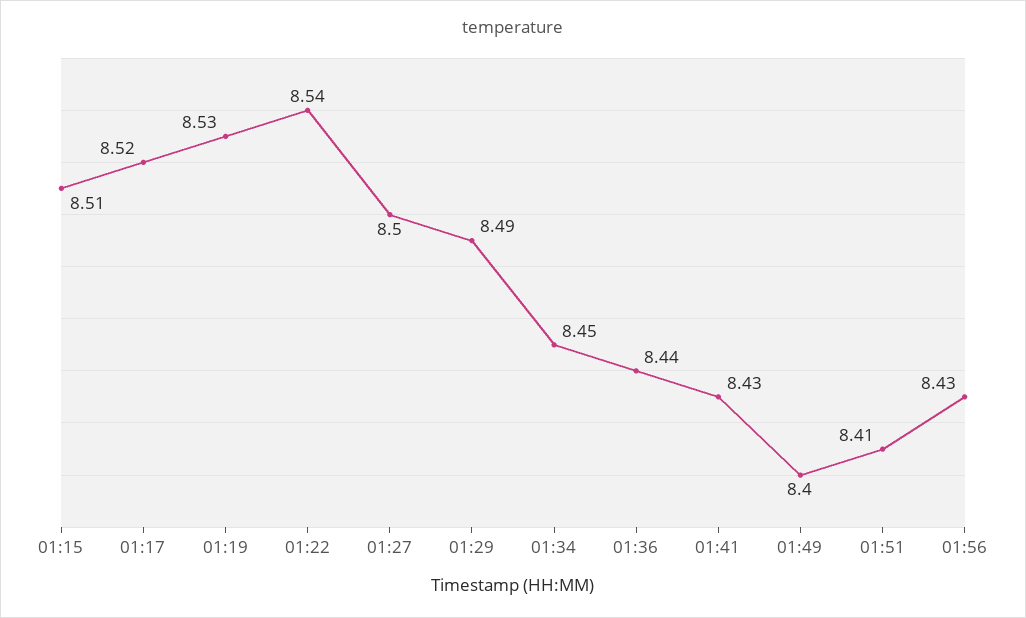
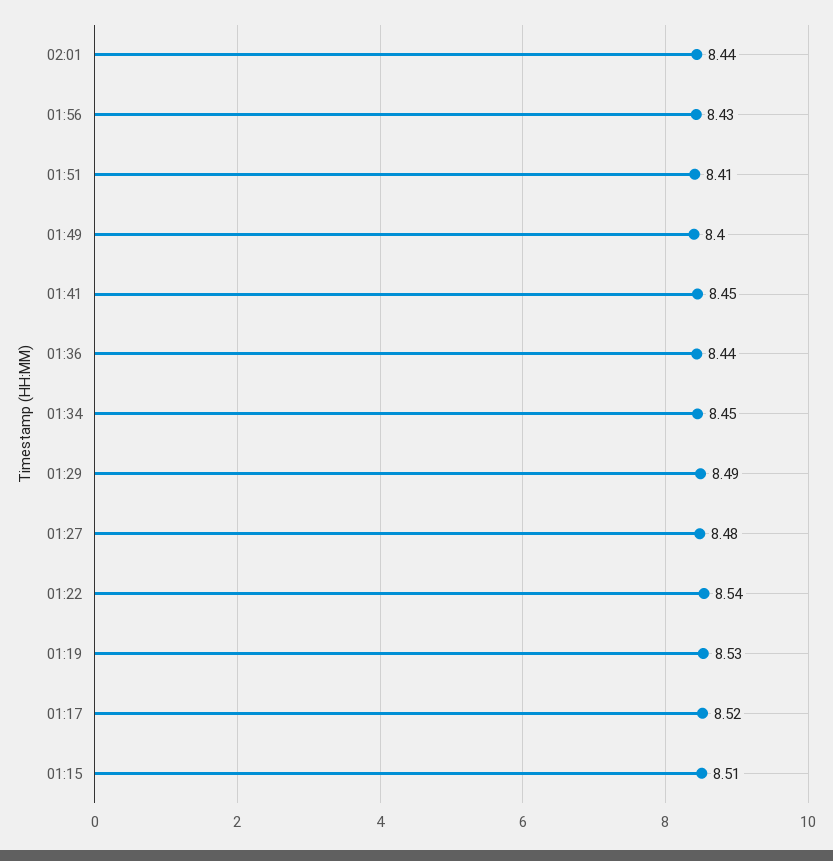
01:27: 8.5 -> 8.48
01:41: 8.43 -> 8.45
02:01: none -> 8.44

